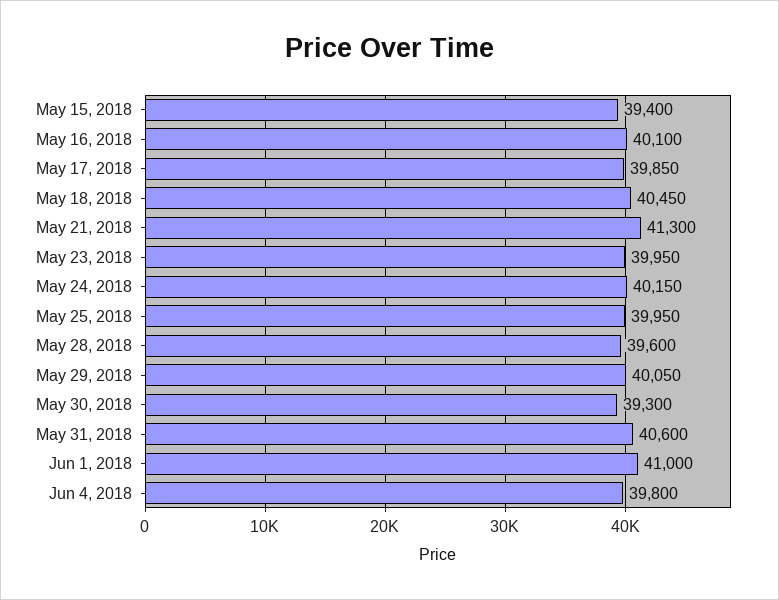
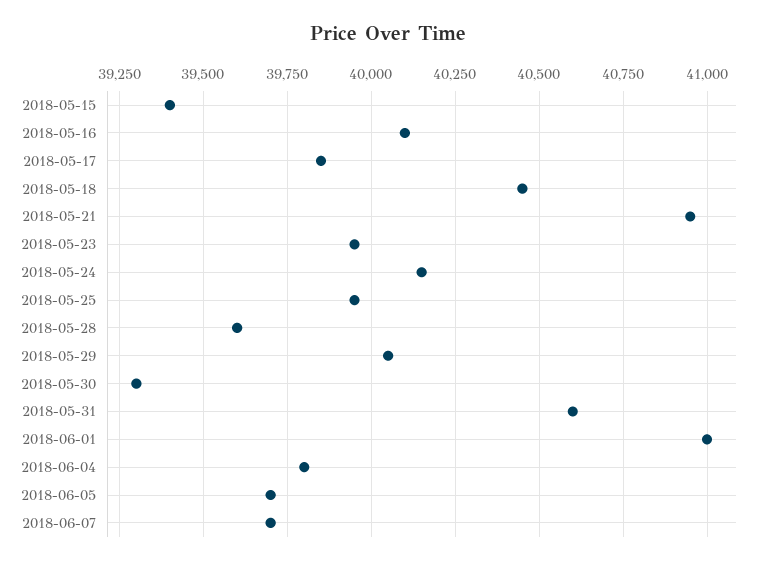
May 21, 2018: 41300 -> 40950
2018-06-05: none -> 39700
2018-06-07: none -> 39700

